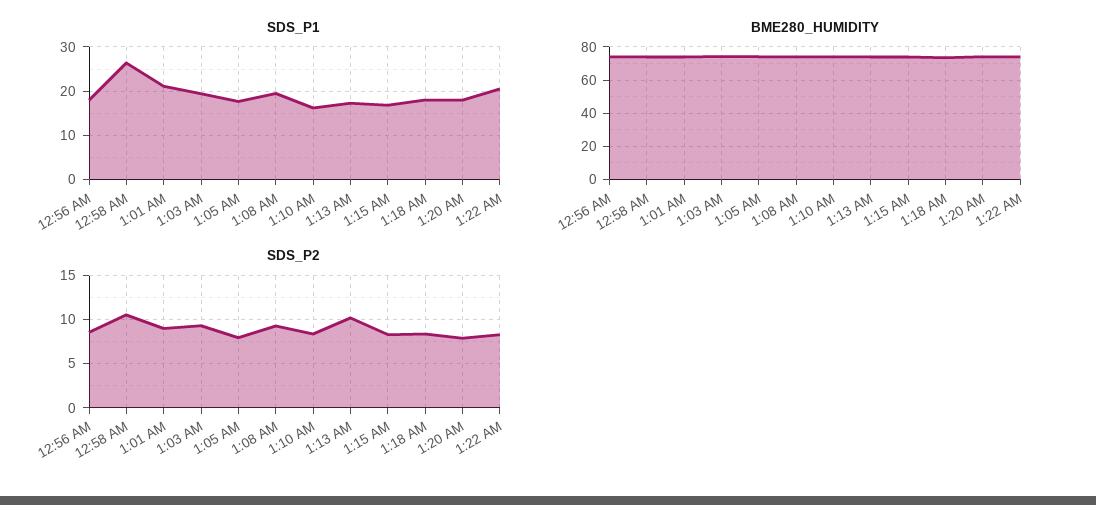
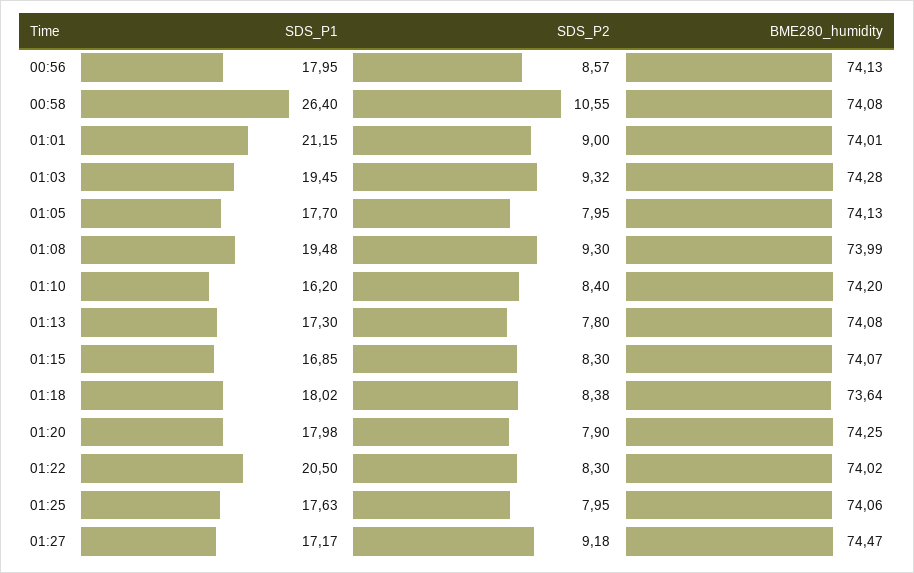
SDS_P2, 1:13 AM: 10 -> 7.8
SDS_P1, 01:25: none -> 17.63
SDS_P2, 01:25: none -> 7.95
BME280_HUMIDITY, 01:25: none -> 74.06
SDS_P1, 01:27: none -> 17.17
SDS_P2, 01:27: none -> 9.18
BME280_HUMIDITY, 01:27: none -> 74.47

